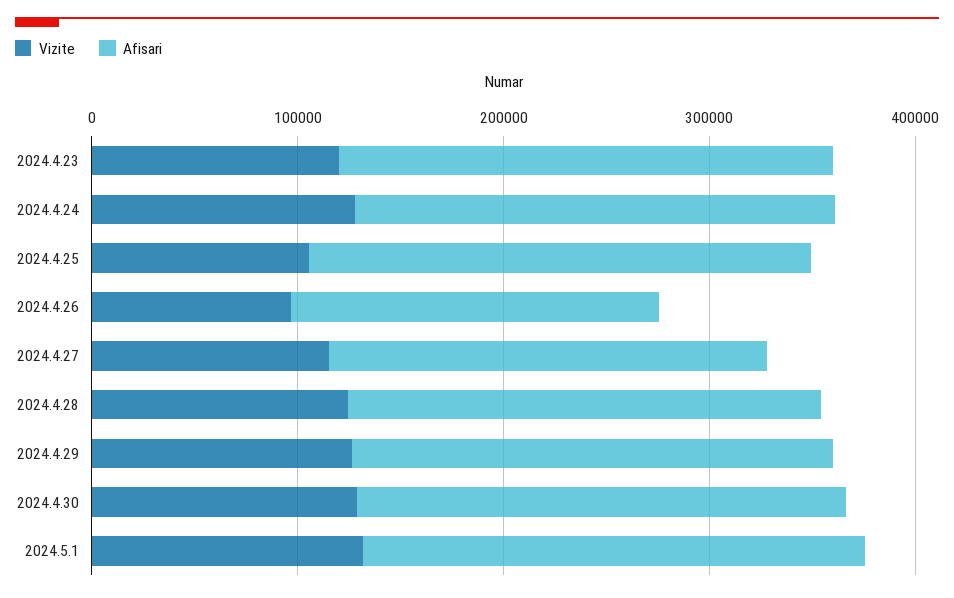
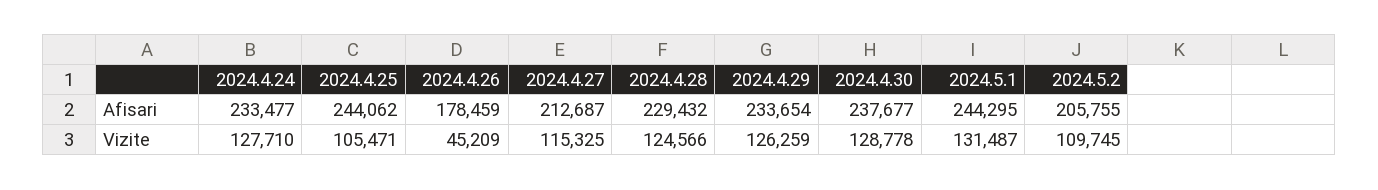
Vizite, 2024.4.23: 120000 -> none
Afisari, 2024.4.23: 240000 -> none
Vizite, 2024.4.26: 100000 -> 45209
Afisari, 2024.5.2: none -> 205755
Vizite, 2024.5.2: none -> 109745

